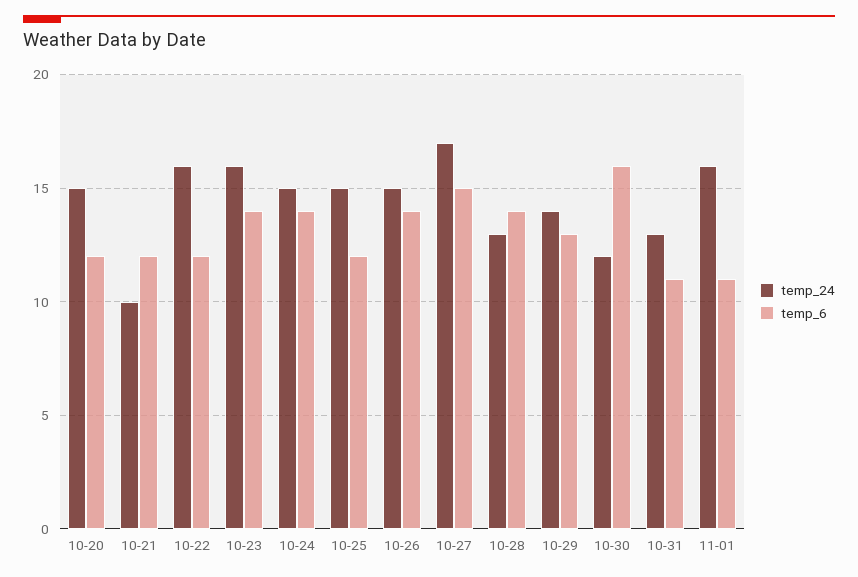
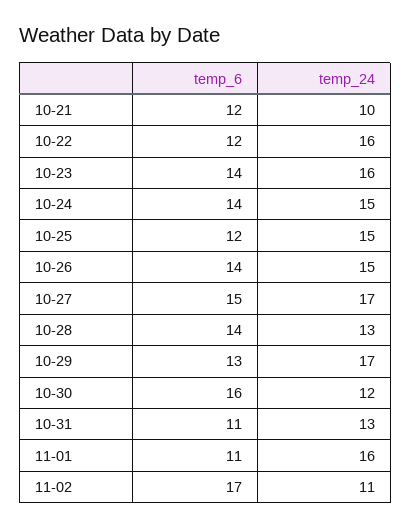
temp_24, 10-20: 15 -> none
temp_6, 10-20: 12 -> none
temp_24, 10-29: 14 -> 17
temp_6, 11-02: none -> 17
temp_24, 11-02: none -> 11

